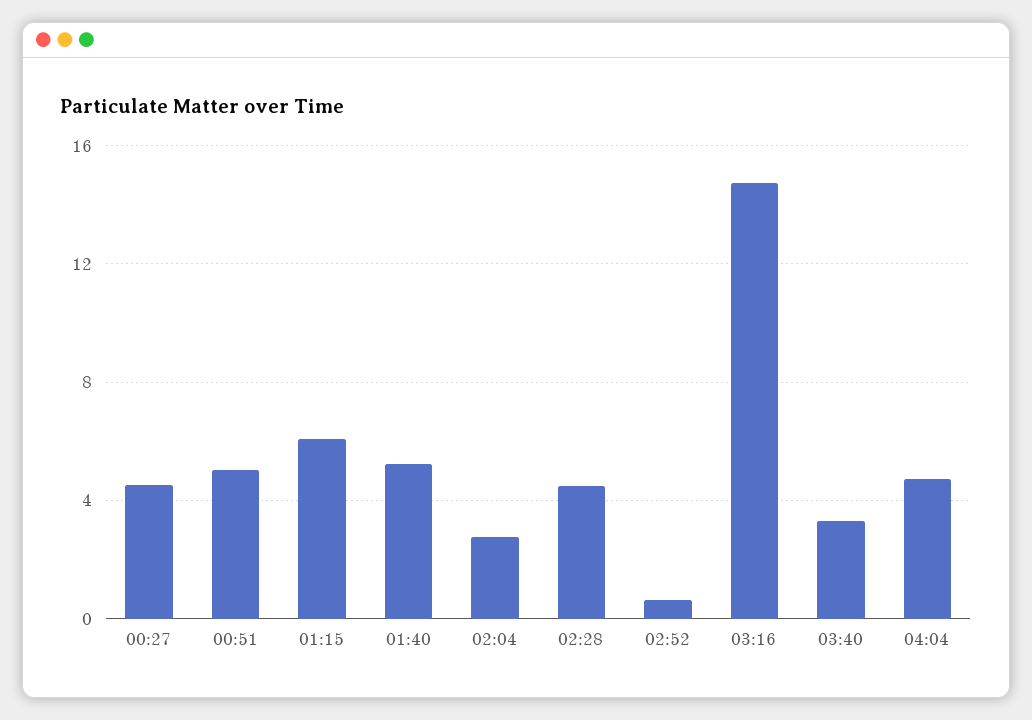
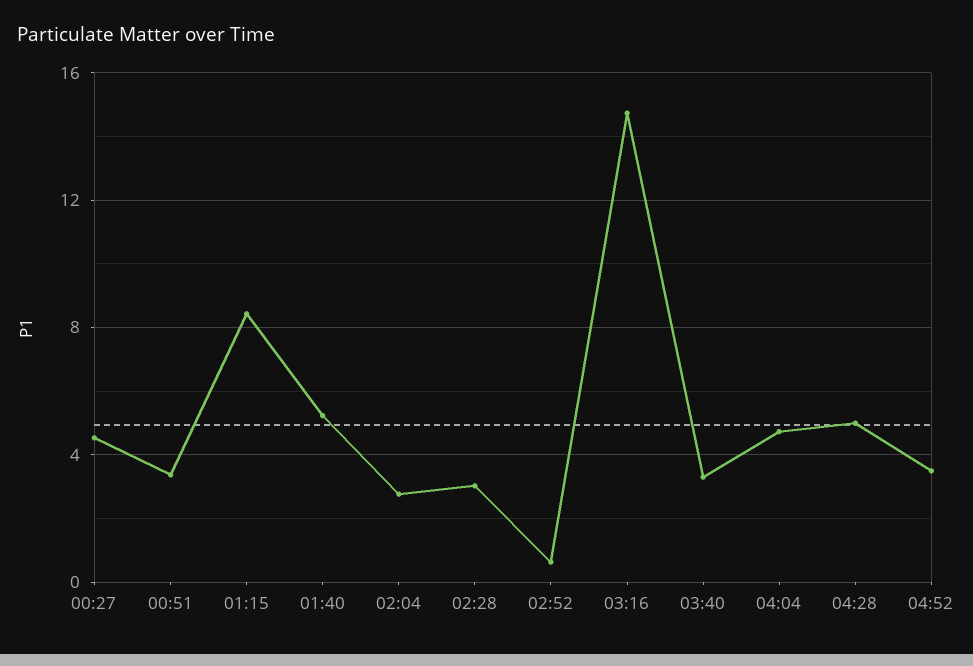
00:51: 5 -> 3.5
01:15: 6 -> 8.5
02:28: 4.5 -> 3
04:28: none -> 5
04:52: none -> 3.5

